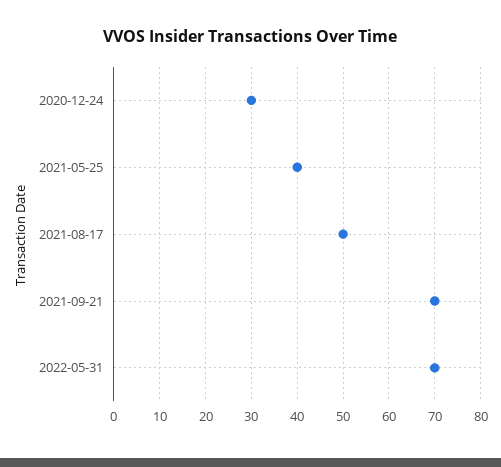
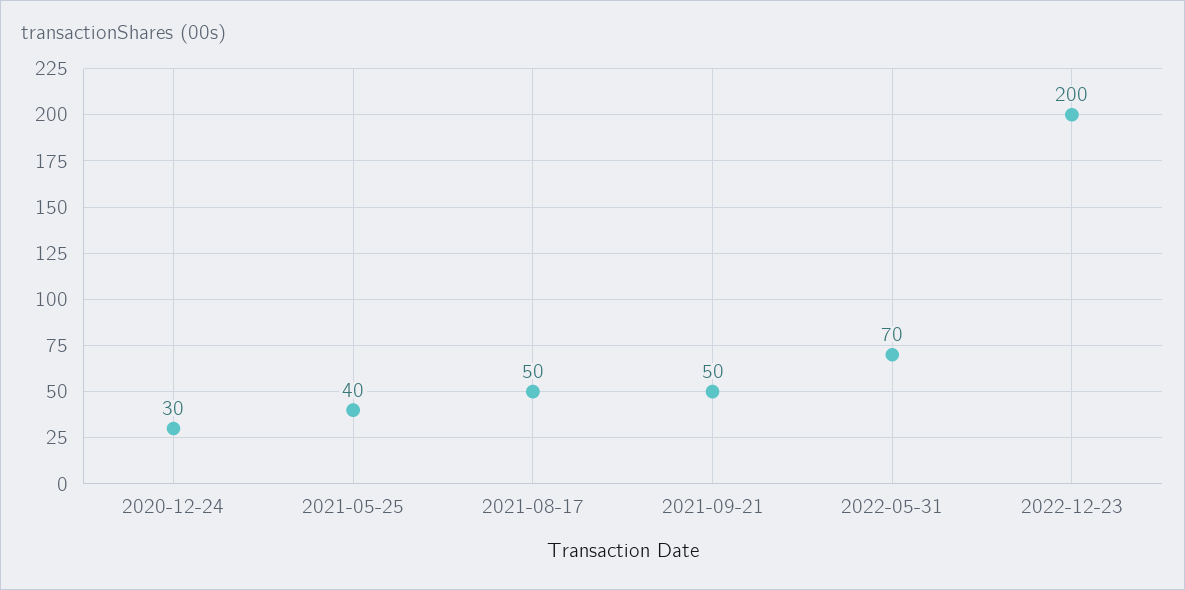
2021-09-21: 70 -> 50
2022-12-23: none -> 200

